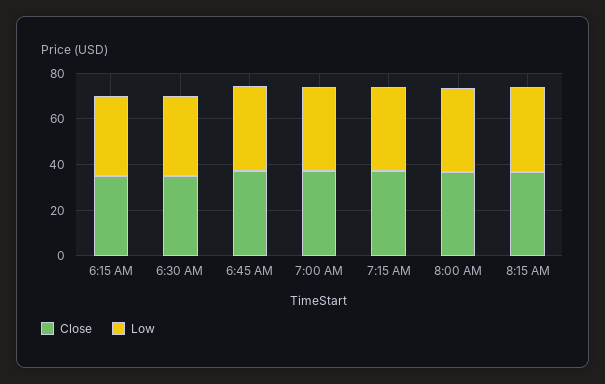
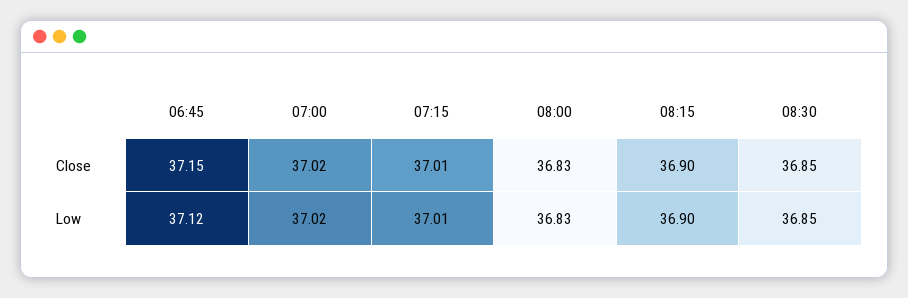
Close, 6:15 AM: 35 -> none
Low, 6:15 AM: 35 -> none
Close, 6:30 AM: 35 -> none
Low, 6:30 AM: 35 -> none
Close, 08:30: none -> 36.85
Low, 08:30: none -> 36.85

